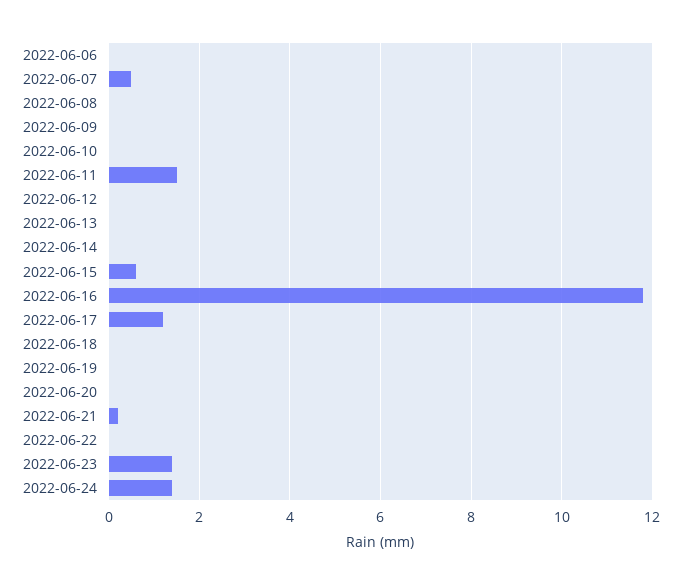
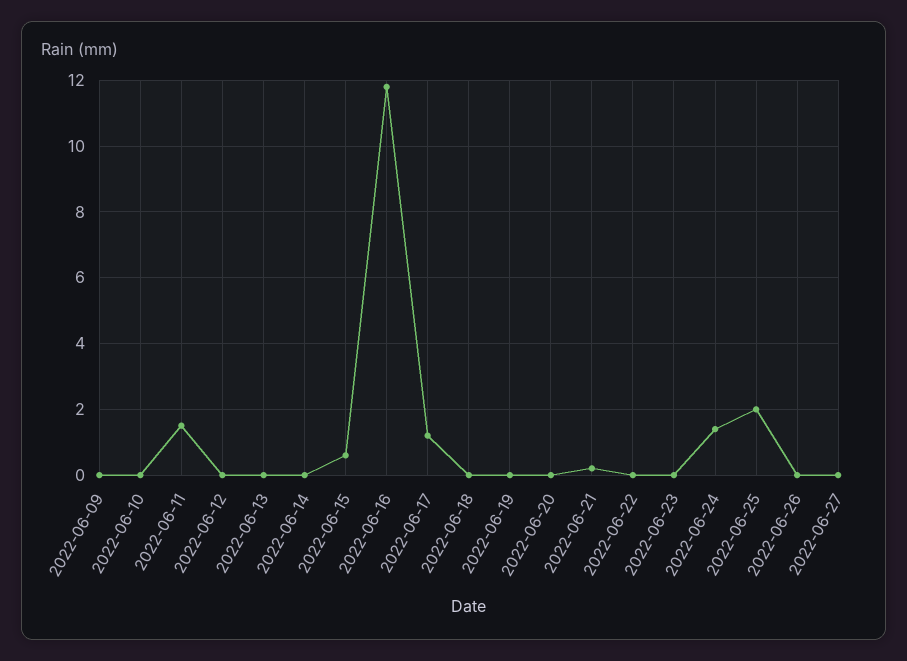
2022-06-06: 0 -> none
2022-06-07: 0.5 -> none
2022-06-08: 0 -> none
2022-06-23: 1.5 -> 0
2022-06-25: none -> 2
2022-06-26: none -> 0
2022-06-27: none -> 0

